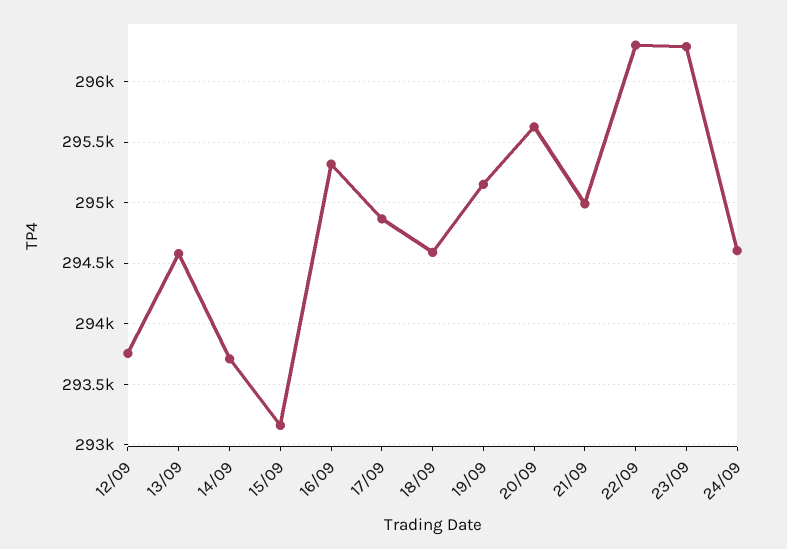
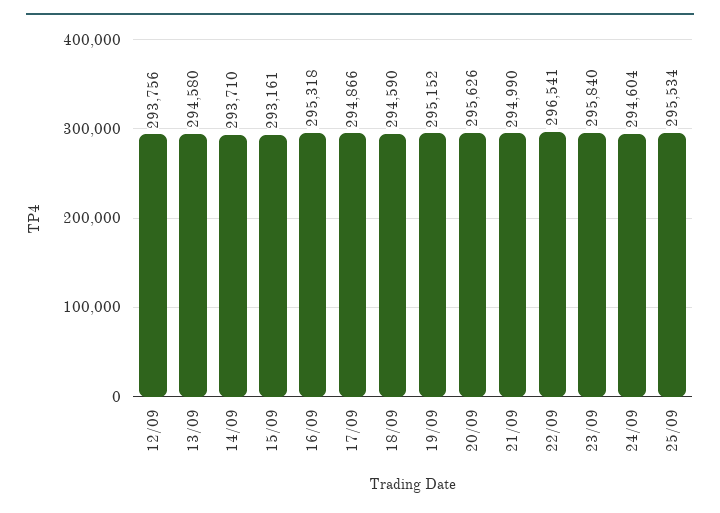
22/09: 296300 -> 296541
23/09: 296300 -> 295840
25/09: none -> 295534

